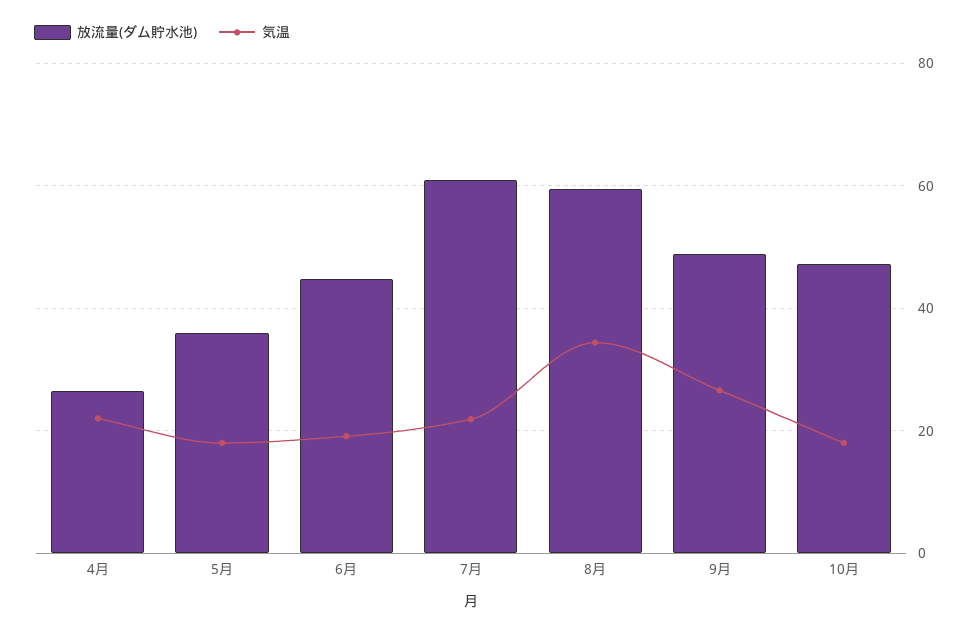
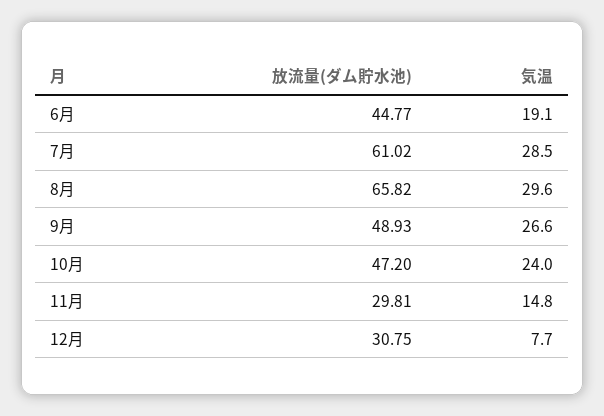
放流量(ダム貯水池), 4月: 26 -> none
気温, 4月: 22 -> none
放流量(ダム貯水池), 5月: 36 -> none
気温, 5月: 18 -> none
気温, 7月: 22 -> 28.5
放流量(ダム貯水池), 8月: 60 -> 65.82
気温, 8月: 34 -> 29.6
気温, 10月: 18 -> 24
放流量(ダム貯水池), 11月: none -> 29.81
気温, 11月: none -> 14.8
放流量(ダム貯水池), 12月: none -> 30.75
気温, 12月: none -> 7.7

